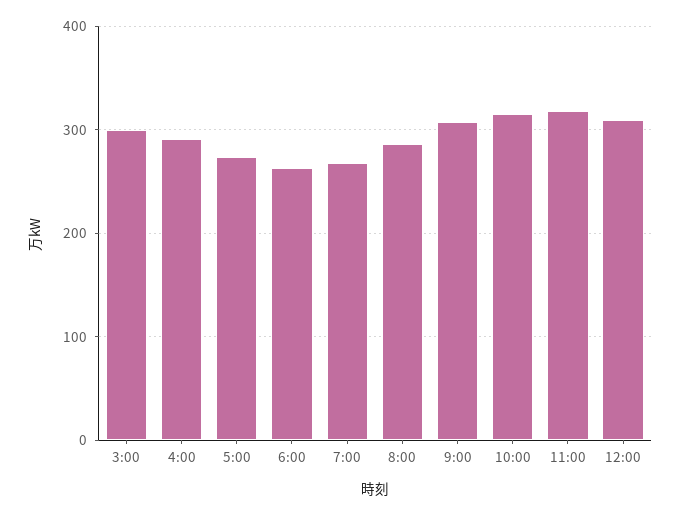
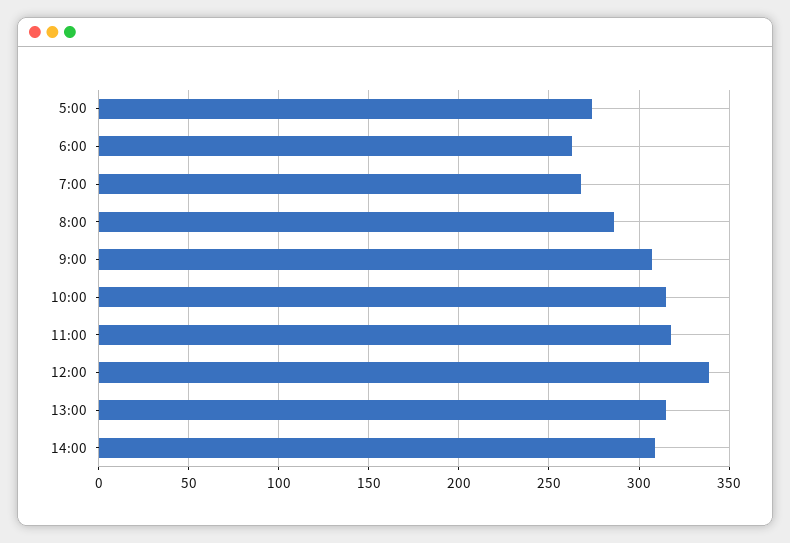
3:00: 300 -> none
4:00: 290 -> none
12:00: 310 -> 340
13:00: none -> 315
14:00: none -> 310

